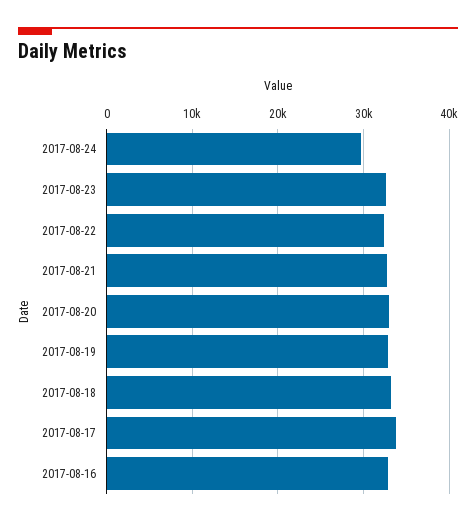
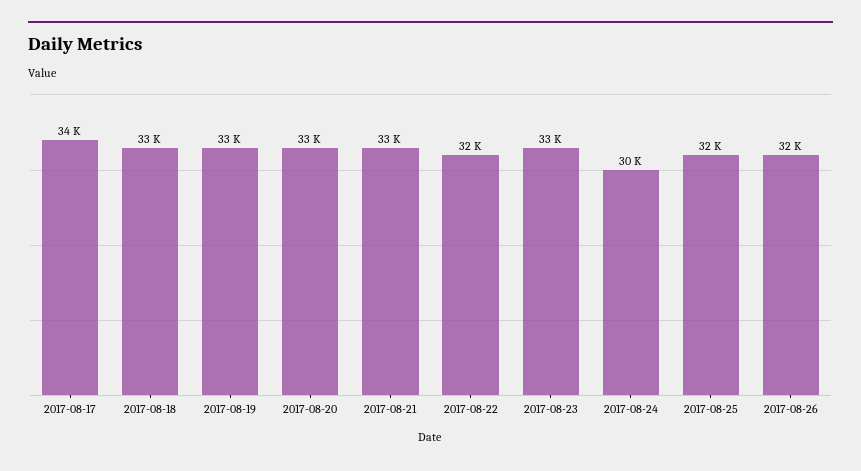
2017-08-16: 33000 -> none
2017-08-25: none -> 32000
2017-08-26: none -> 32000

